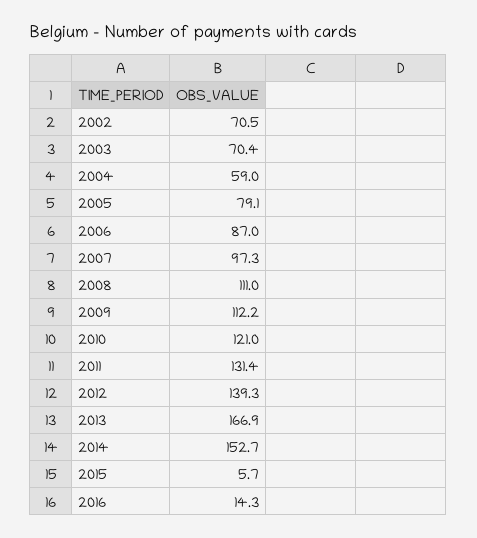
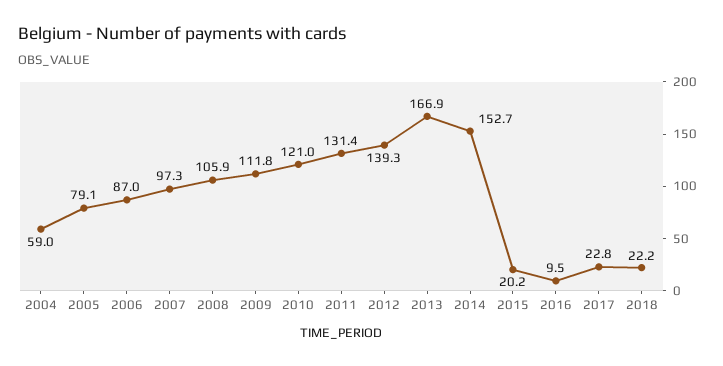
2002: 70.5 -> none
2003: 70.4 -> none
2008: 111 -> 105.9
2009: 112.2 -> 111.8
2015: 5.7 -> 20.2
2016: 14.3 -> 9.5
2017: none -> 22.8
2018: none -> 22.2

